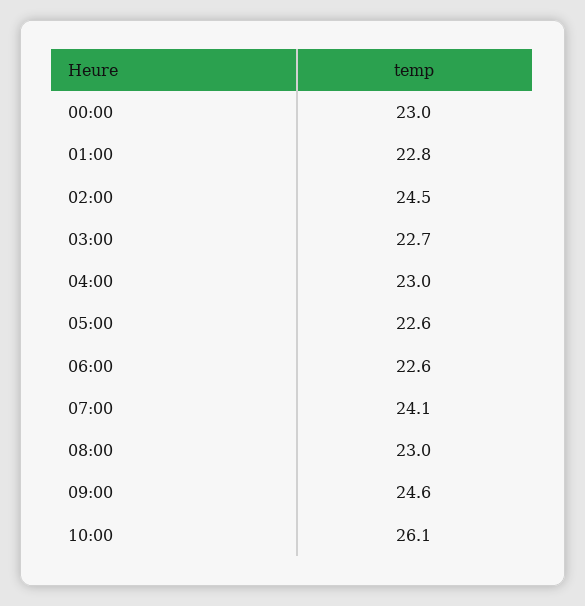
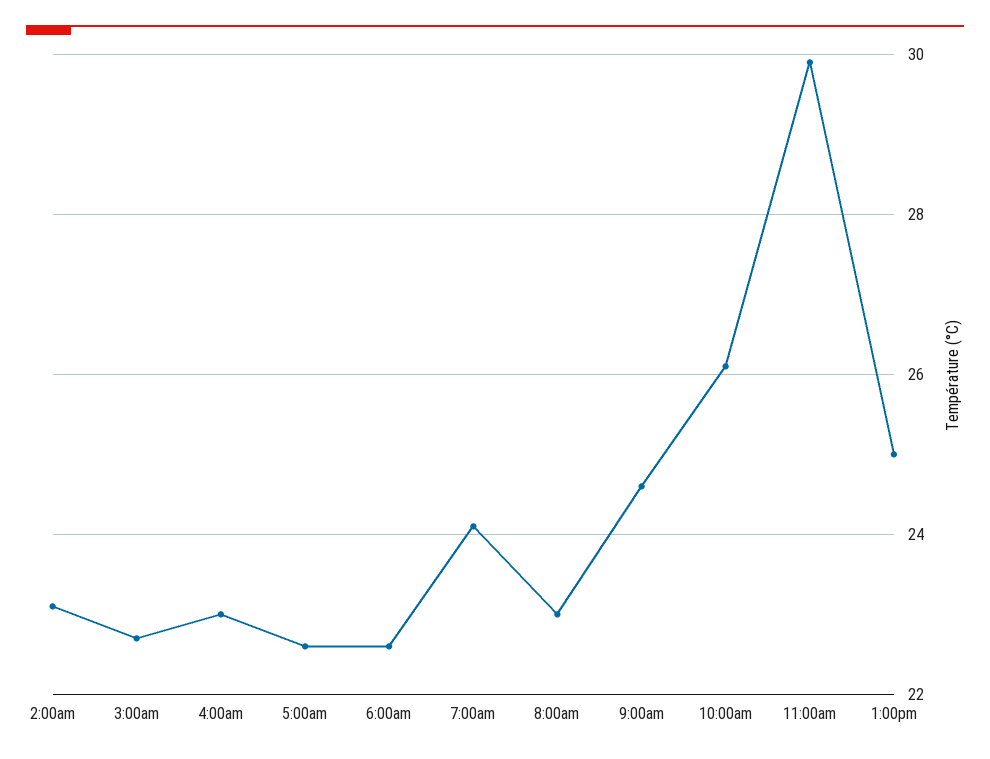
00:00: 23 -> none
01:00: 22.8 -> none
02:00: 24.5 -> 23
11:00am: none -> 30
1:00pm: none -> 25

